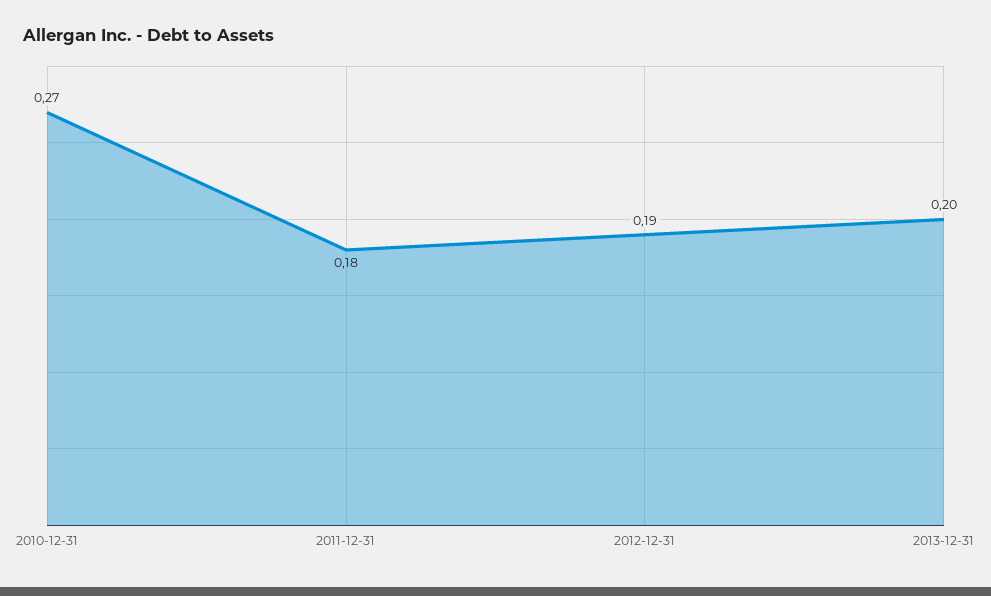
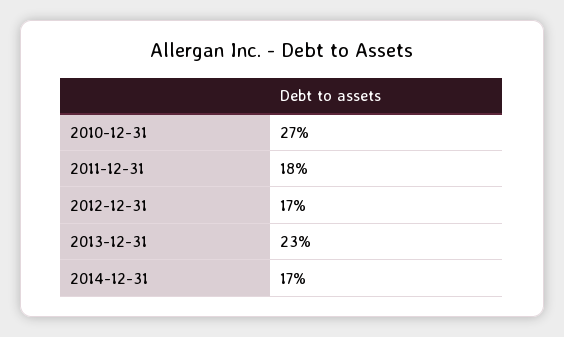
2012-12-31: 0.19 -> 0.17
2013-12-31: 0.2 -> 0.23
2014-12-31: none -> 0.17

